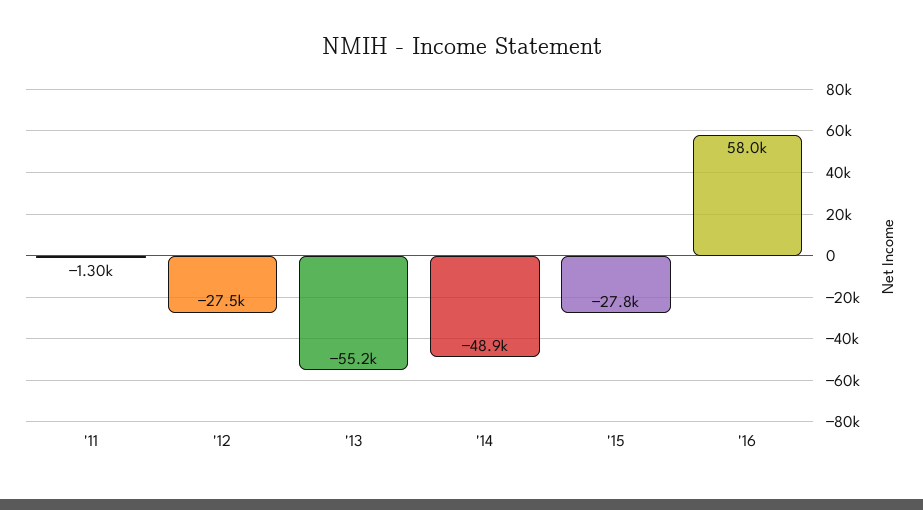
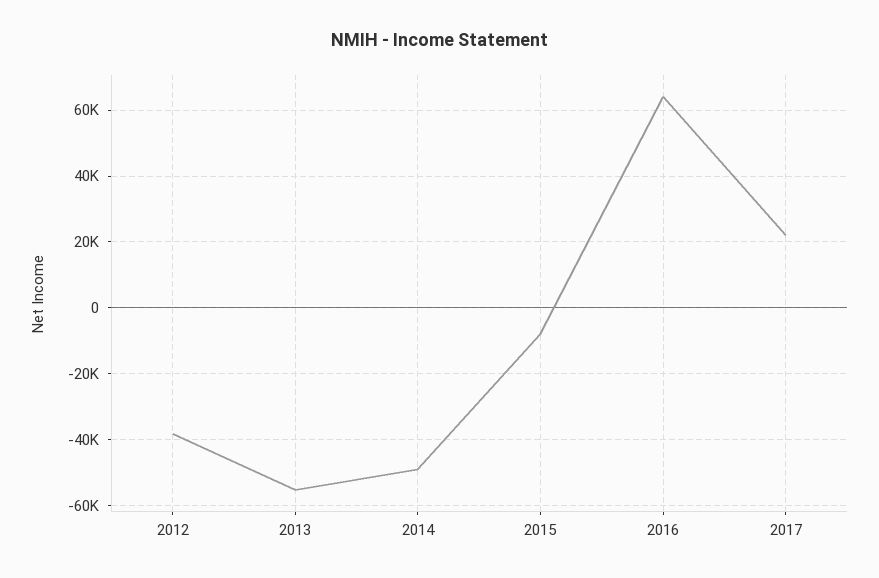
'11: -1300 -> none
'12: -27500 -> -38000
'15: -27800 -> -8000
'16: 58000 -> 64000
2017: none -> 22000

